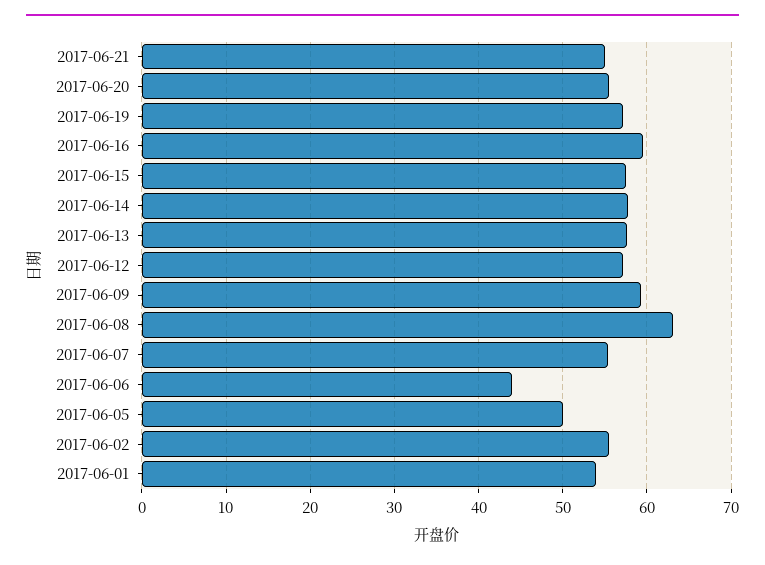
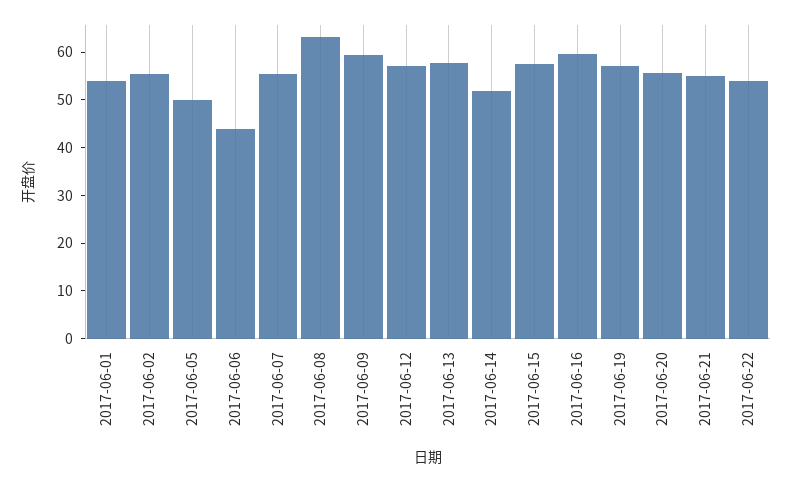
2017-06-14: 58 -> 52
2017-06-22: none -> 54

